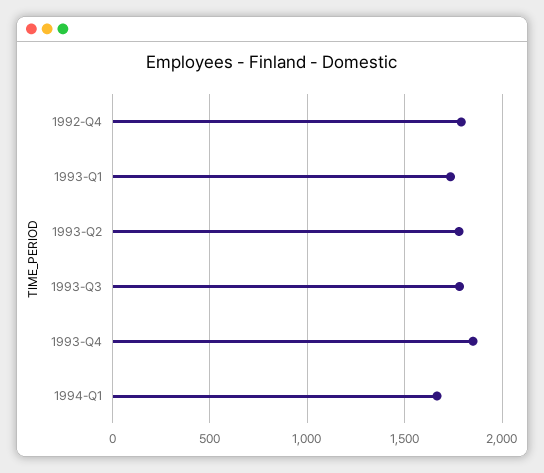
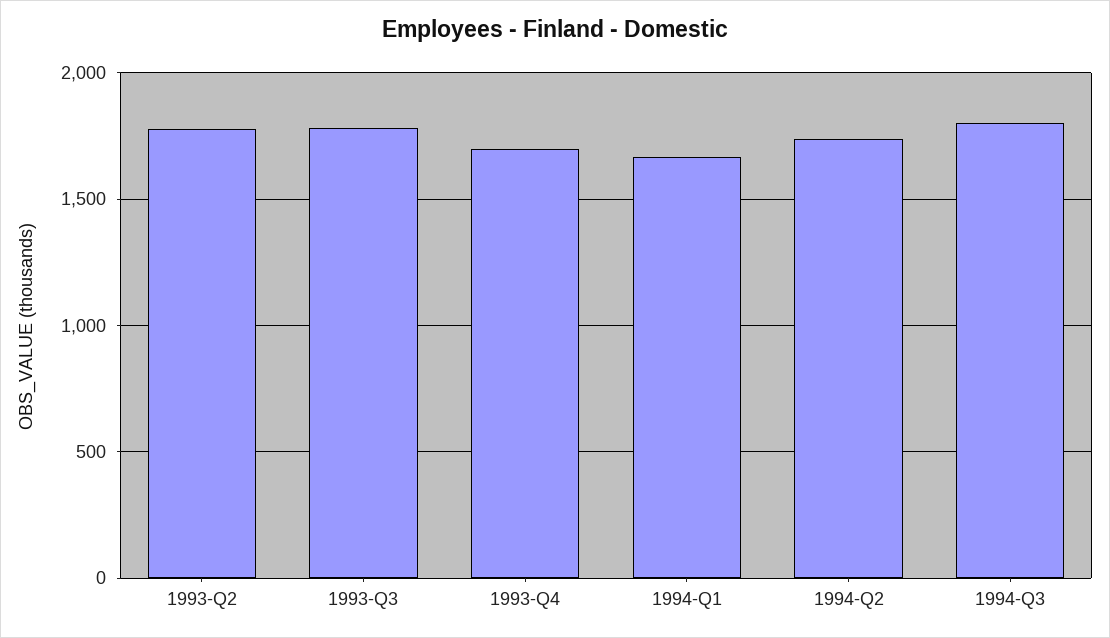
1992-Q4: 1800 -> none
1993-Q1: 1750 -> none
1993-Q4: 1850 -> 1700
1994-Q2: none -> 1750
1994-Q3: none -> 1800

